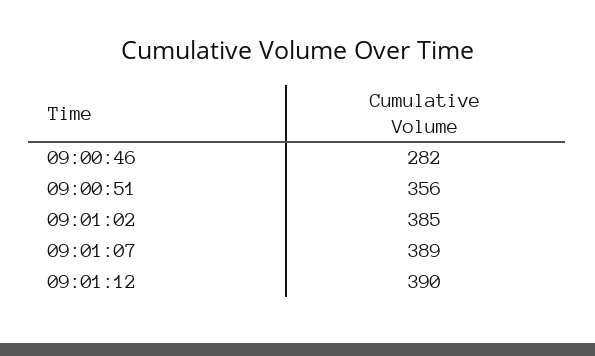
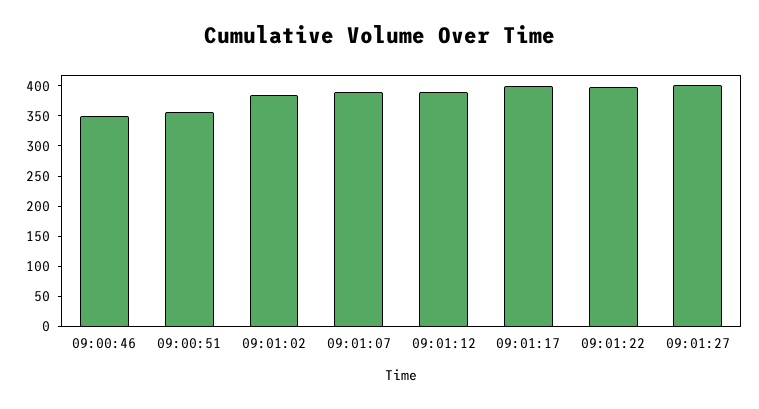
09:00:46: 282 -> 350
09:01:17: none -> 400
09:01:22: none -> 400
09:01:27: none -> 400

